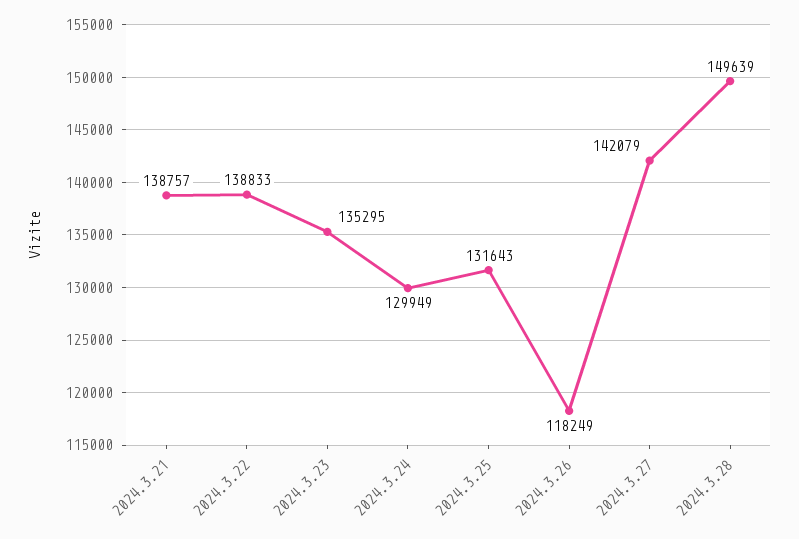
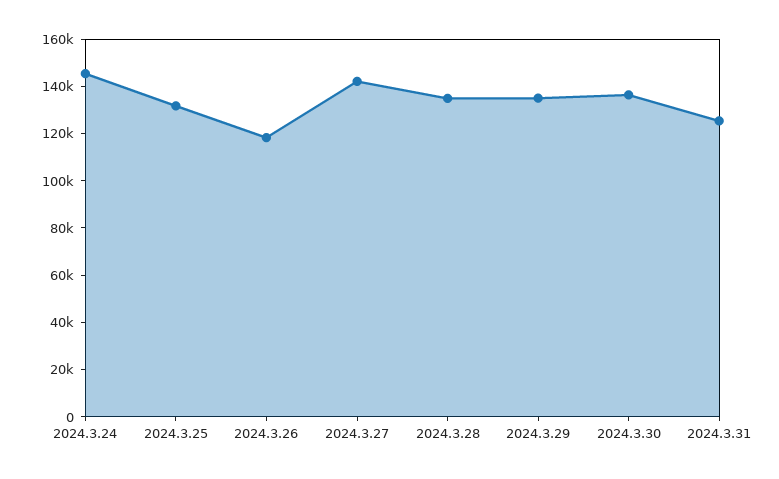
2024.3.21: 138757 -> none
2024.3.22: 138833 -> none
2024.3.23: 135295 -> none
2024.3.24: 129949 -> 145000
2024.3.28: 149639 -> 135000
2024.3.29: none -> 135000
2024.3.30: none -> 135000
2024.3.31: none -> 125000

